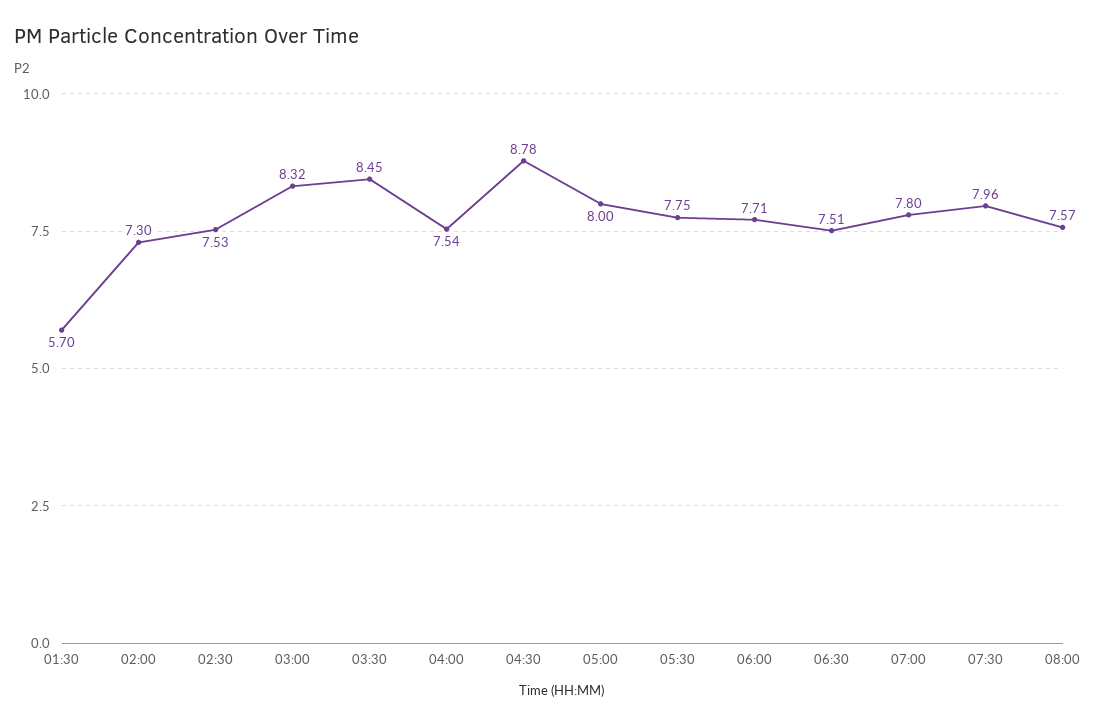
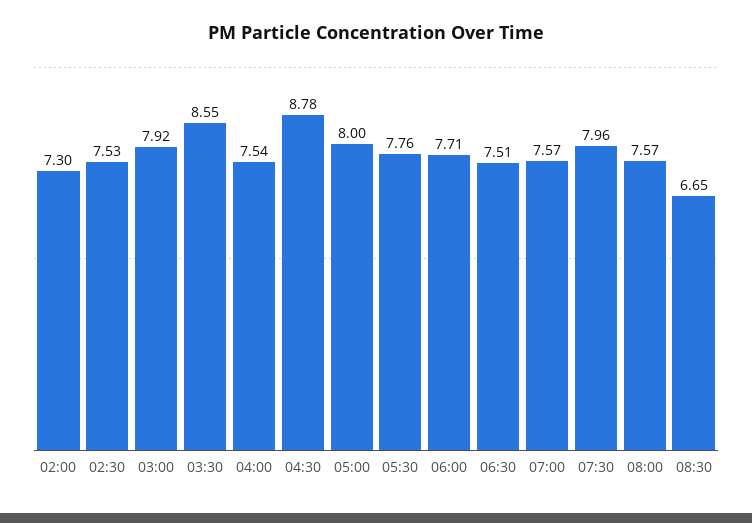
01:30: 5.7 -> none
03:00: 8.32 -> 7.92
03:30: 8.45 -> 8.55
05:30: 7.75 -> 7.76
07:00: 7.8 -> 7.57
08:30: none -> 6.65

